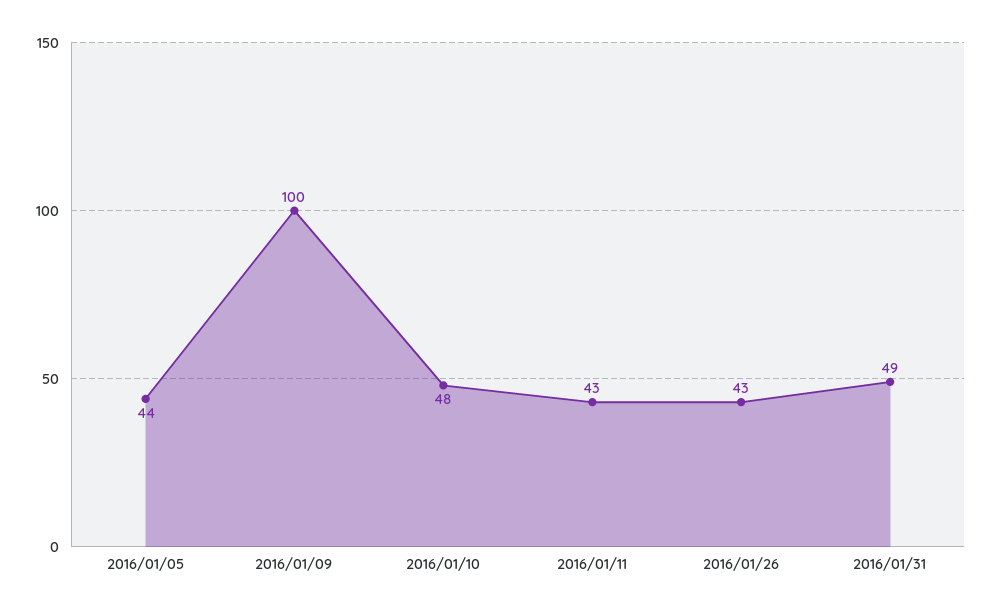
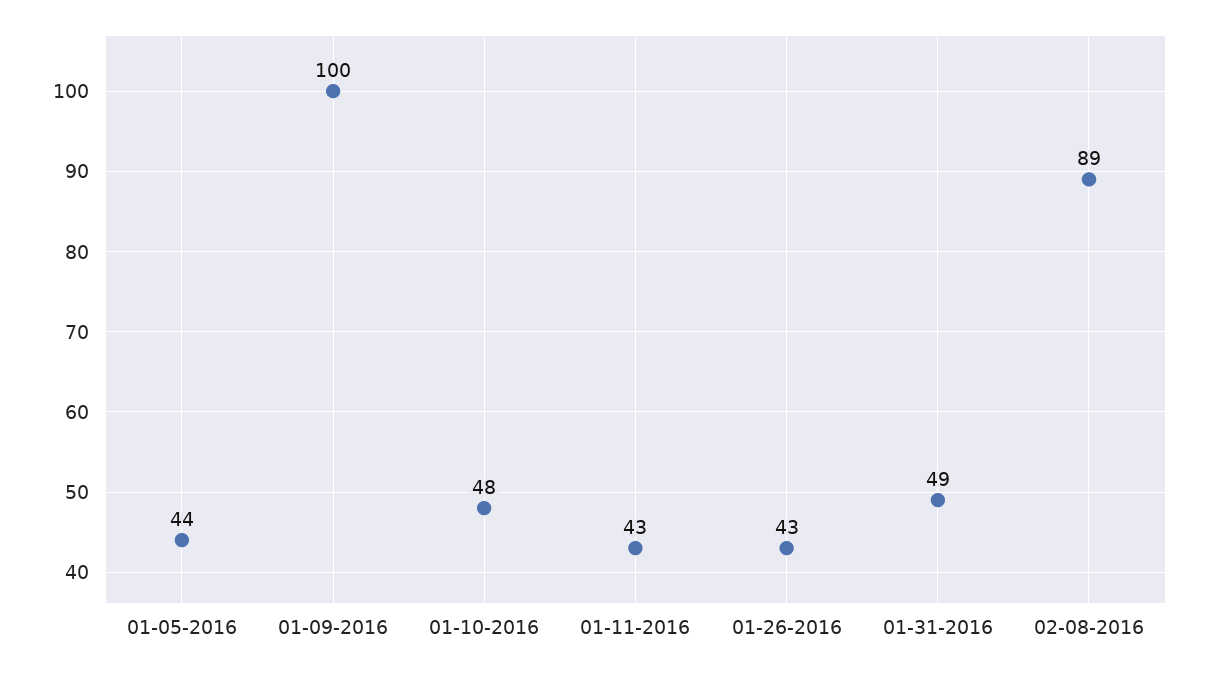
02-08-2016: none -> 89

